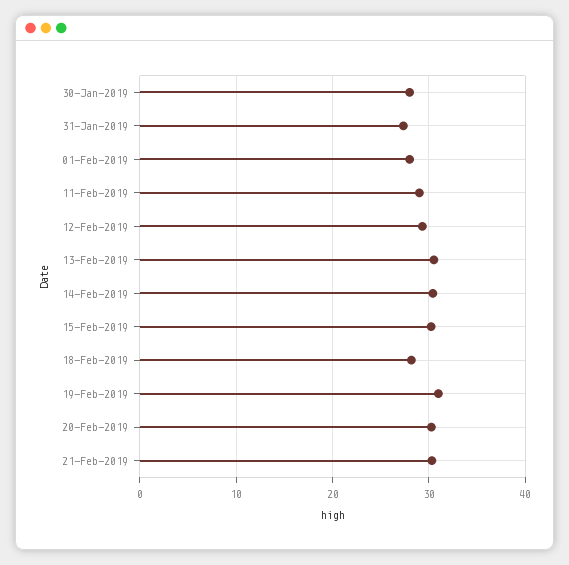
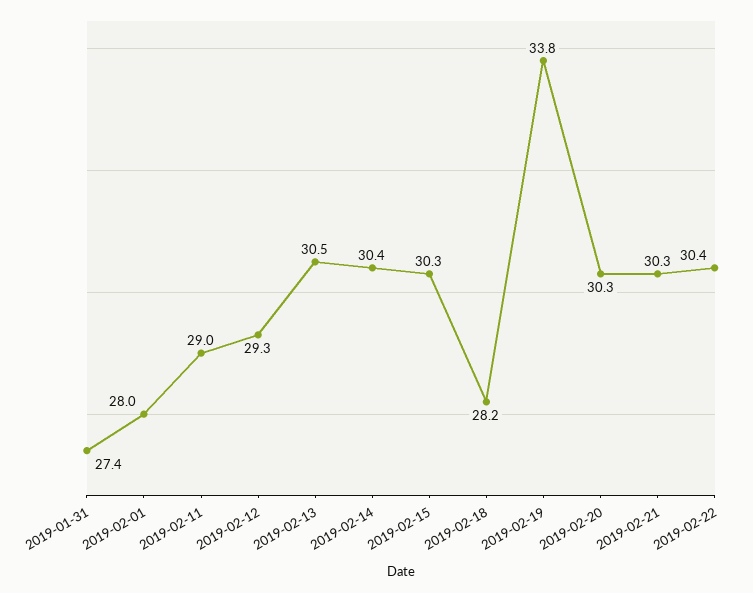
30-Jan-2019: 28 -> none
19-Feb-2019: 31 -> 33.8
2019-02-22: none -> 30.4

